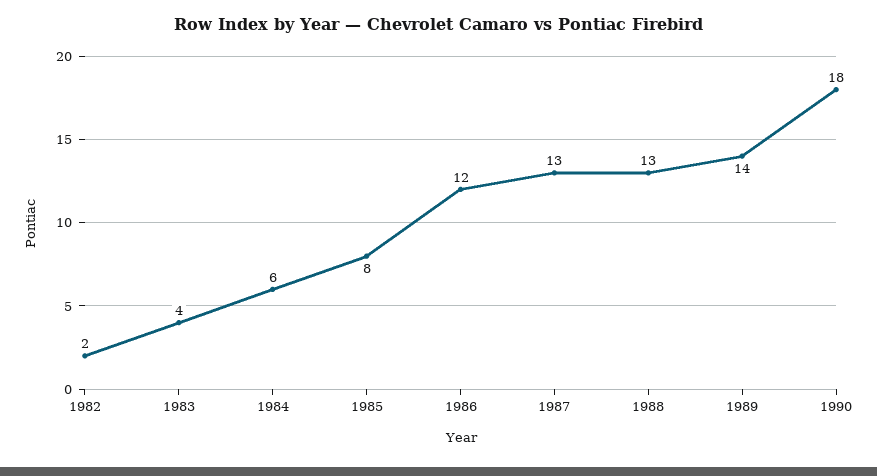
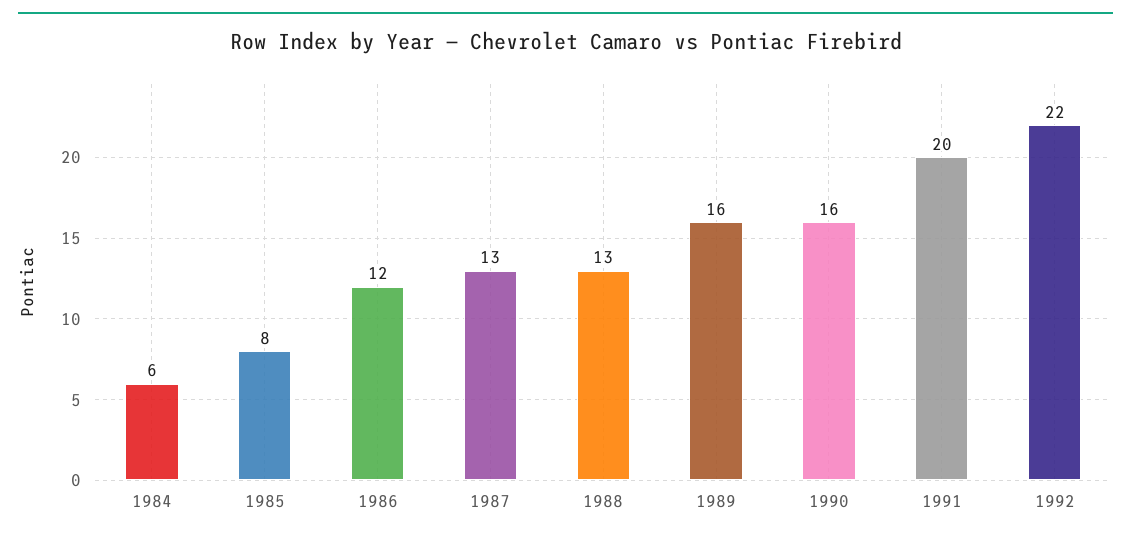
1982: 2 -> none
1983: 4 -> none
1989: 14 -> 16
1990: 18 -> 16
1991: none -> 20
1992: none -> 22

